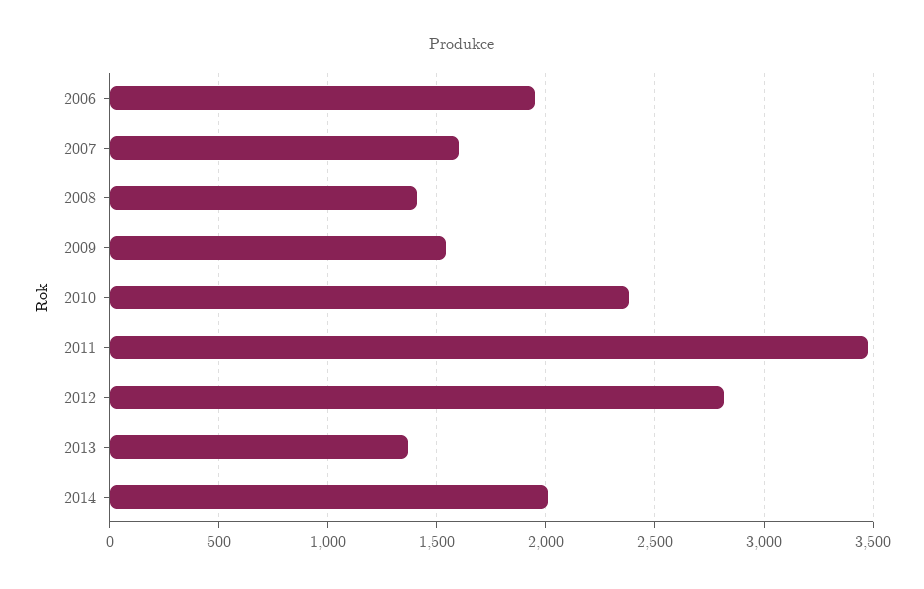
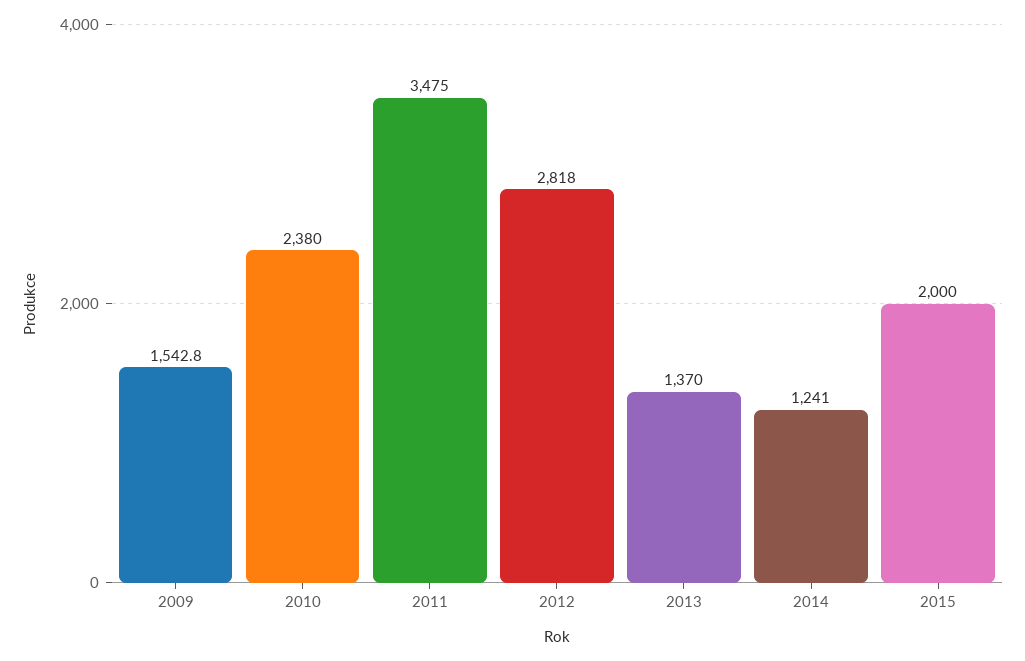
2006: 1950 -> none
2007: 1600 -> none
2008: 1400 -> none
2014: 2000 -> 1241
2015: none -> 2000

